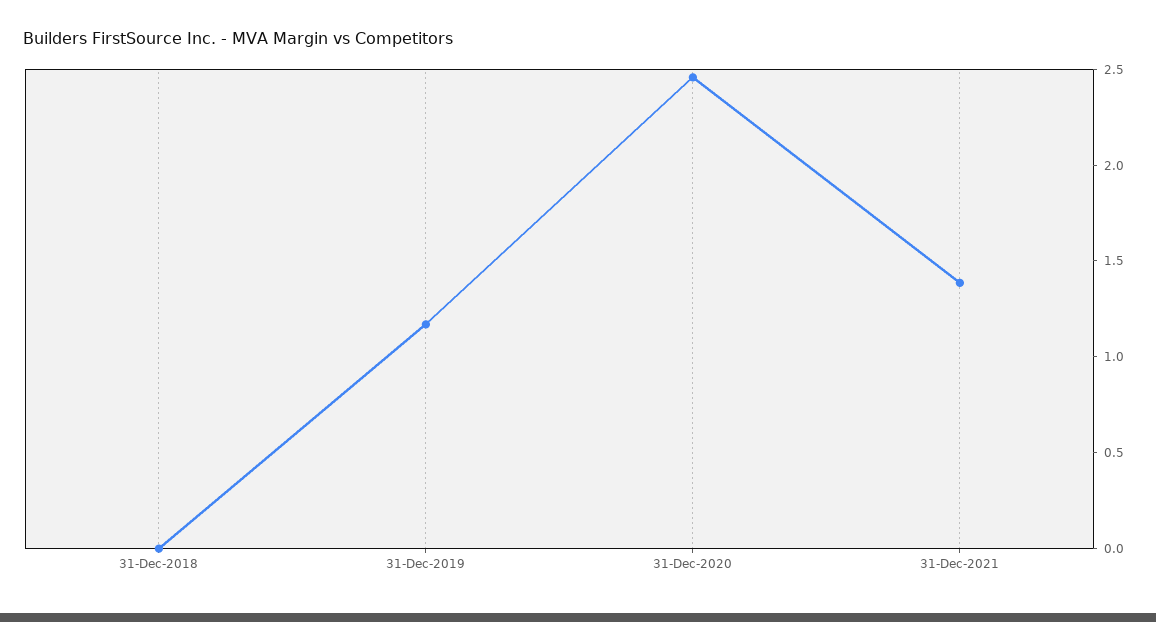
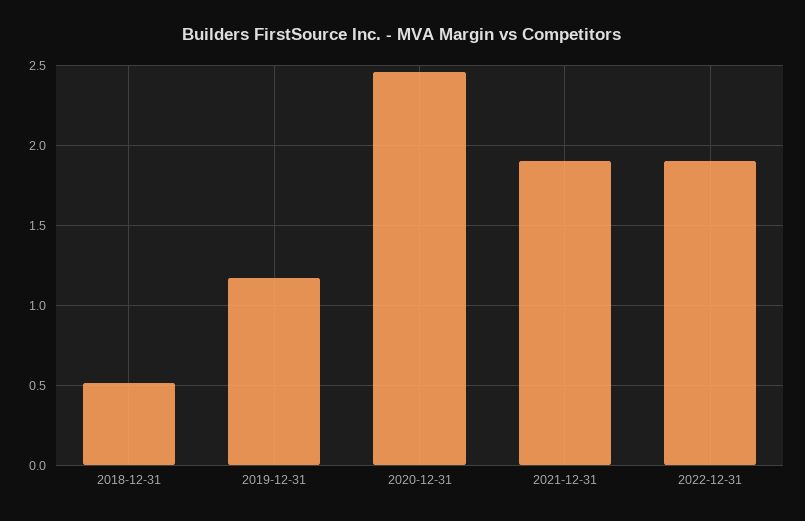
31-Dec-2018: 0 -> 0.5
31-Dec-2021: 1.4 -> 1.9
2022-12-31: none -> 1.9

